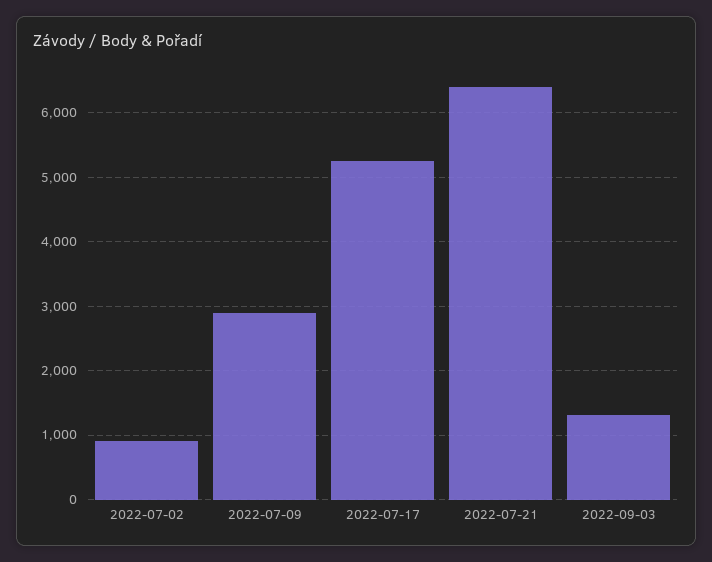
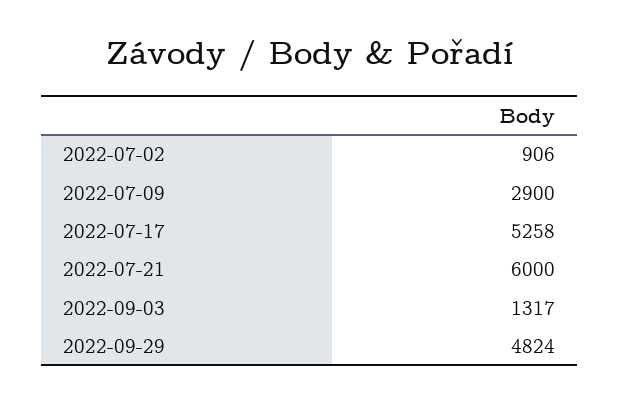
2022-07-21: 6400 -> 6000
2022-09-29: none -> 4824

